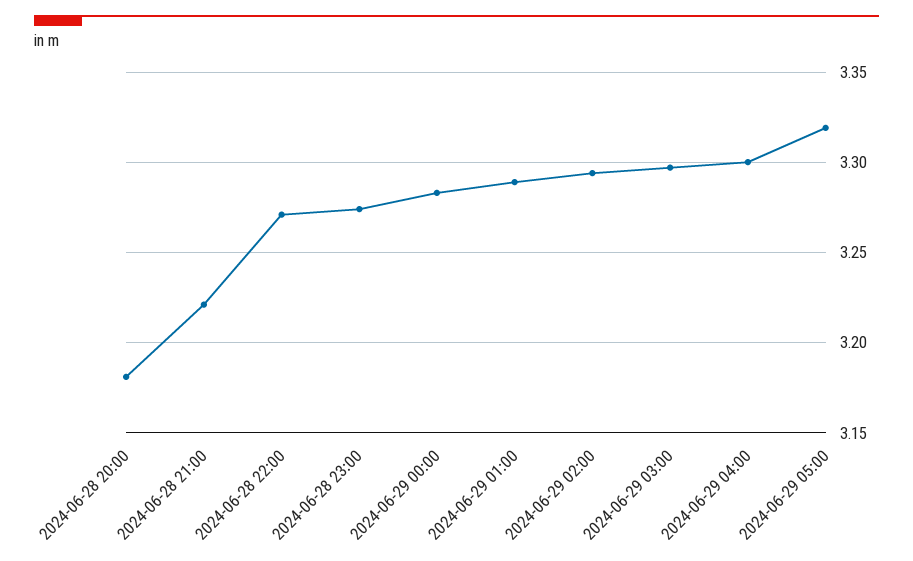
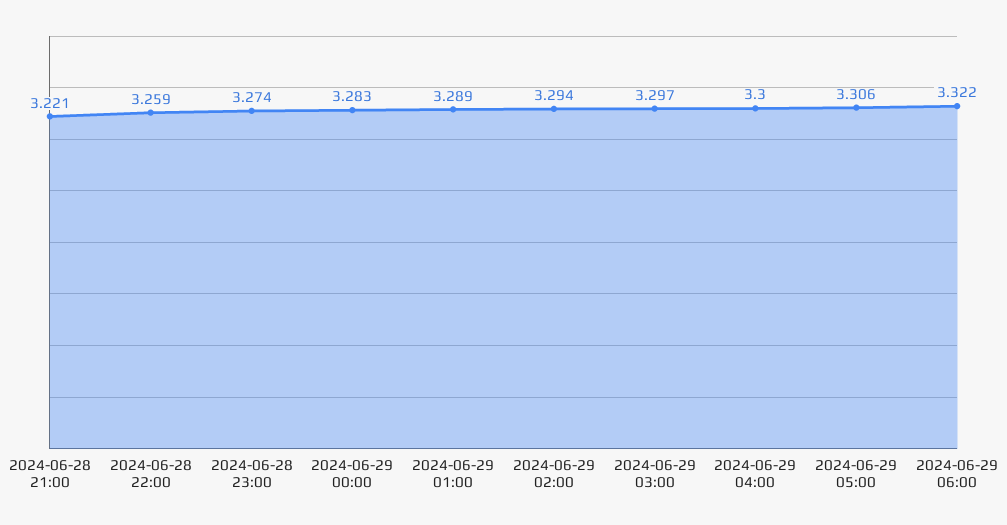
2024-06-28 20:00: 3.18 -> none
2024-06-28 22:00: 3.27 -> 3.259
2024-06-29 05:00: 3.32 -> 3.306
2024-06-29 06:00: none -> 3.322

